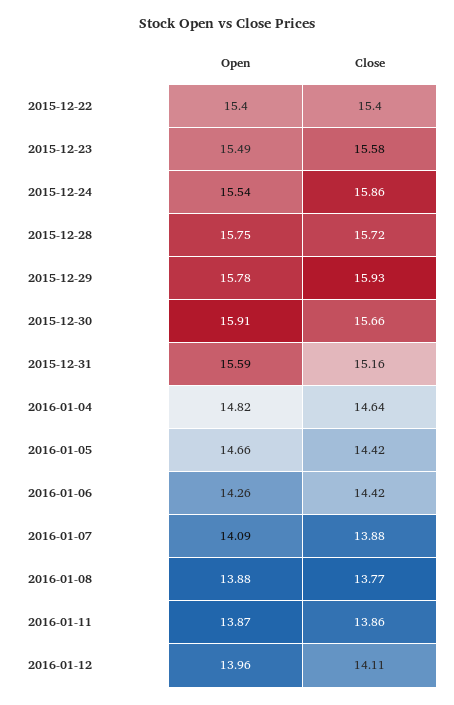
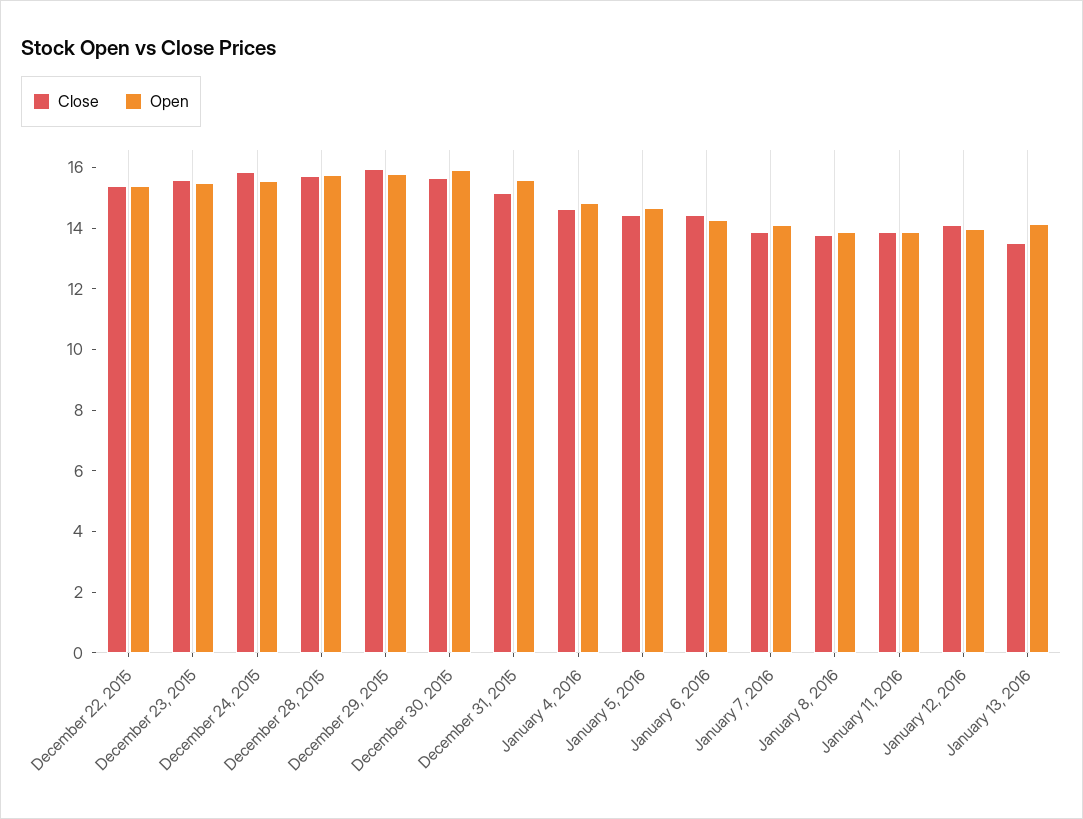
Close, January 13, 2016: none -> 13.5
Open, January 13, 2016: none -> 14

